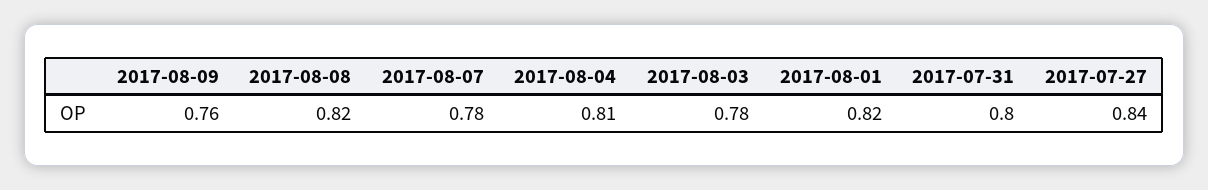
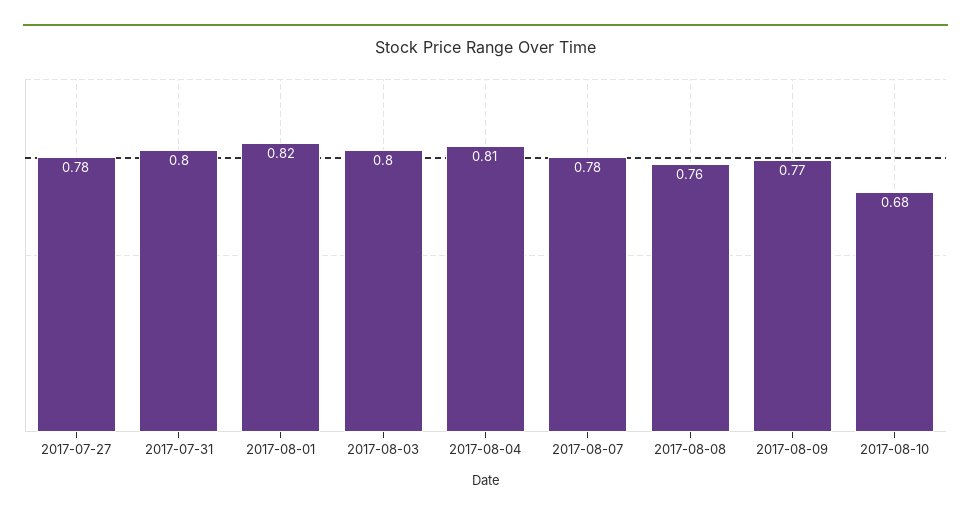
2017-08-09: 0.76 -> 0.77
2017-08-08: 0.82 -> 0.76
2017-08-03: 0.78 -> 0.8
2017-07-27: 0.84 -> 0.78
2017-08-10: none -> 0.68

